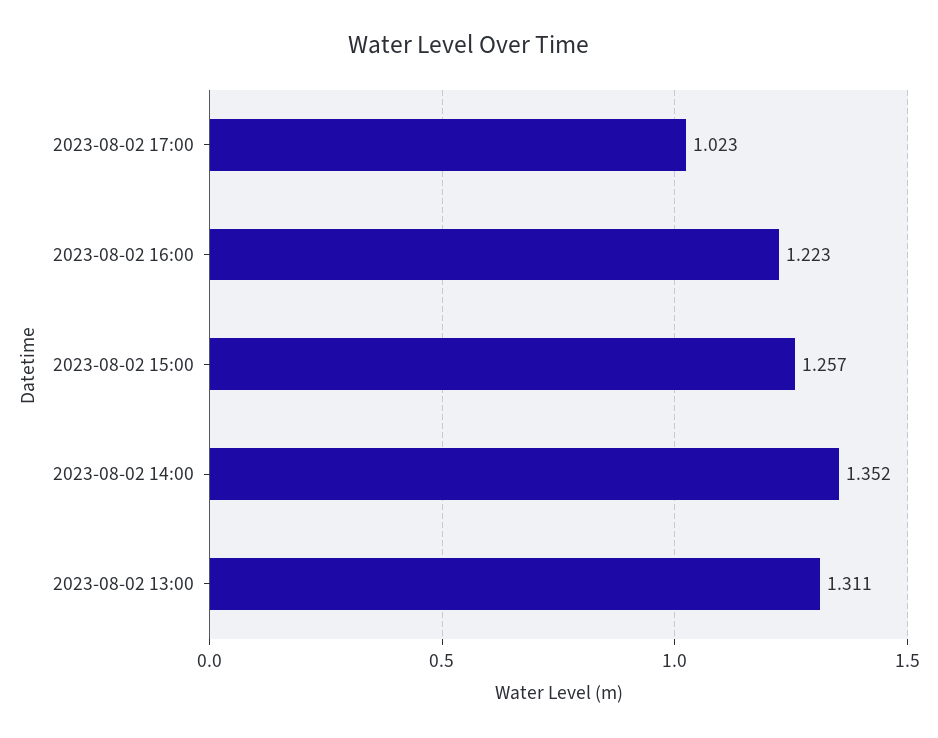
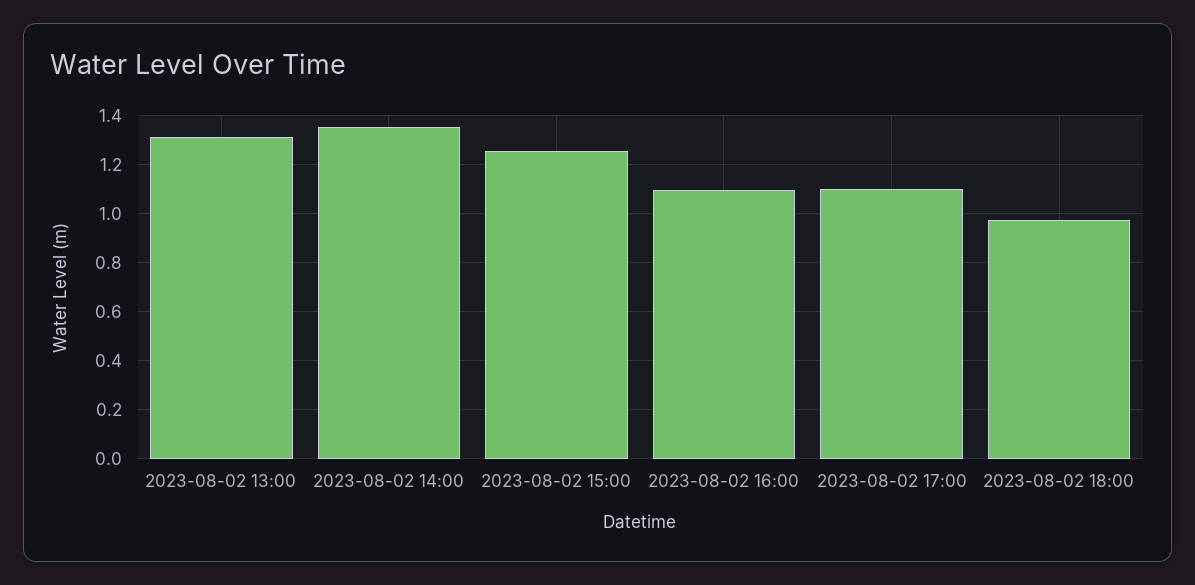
2023-08-02 17:00: 1.023 -> 1.1
2023-08-02 16:00: 1.223 -> 1.1
2023-08-02 18:00: none -> 0.975

